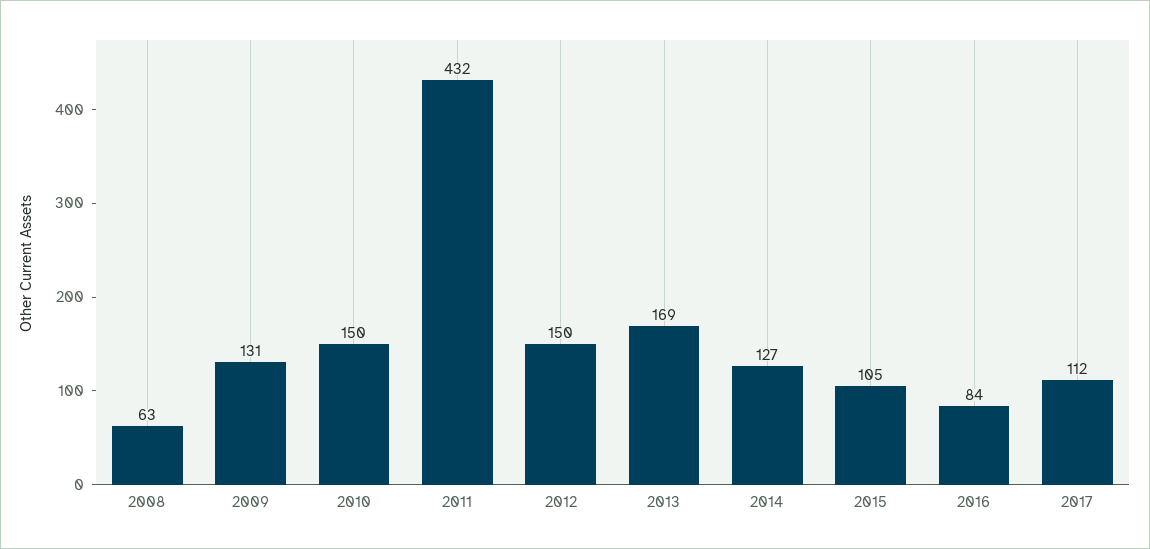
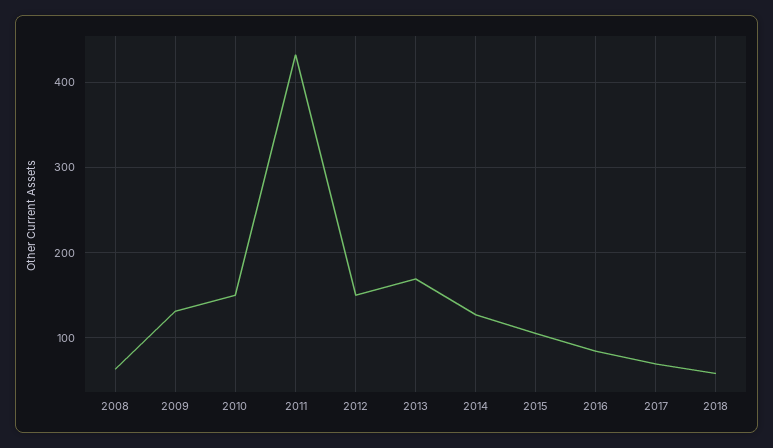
2017: 112 -> 70
2018: none -> 60

